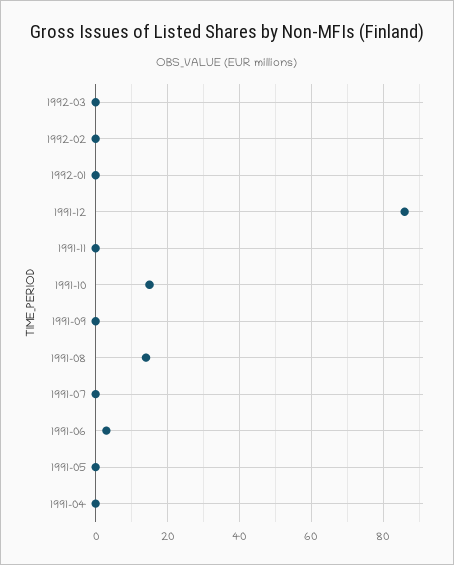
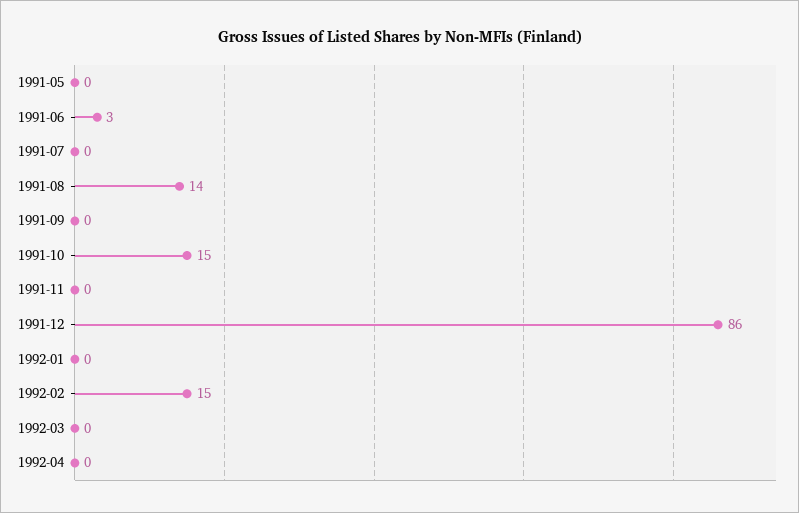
1992-02: 0 -> 15
1991-04: 0 -> none
1992-04: none -> 0

